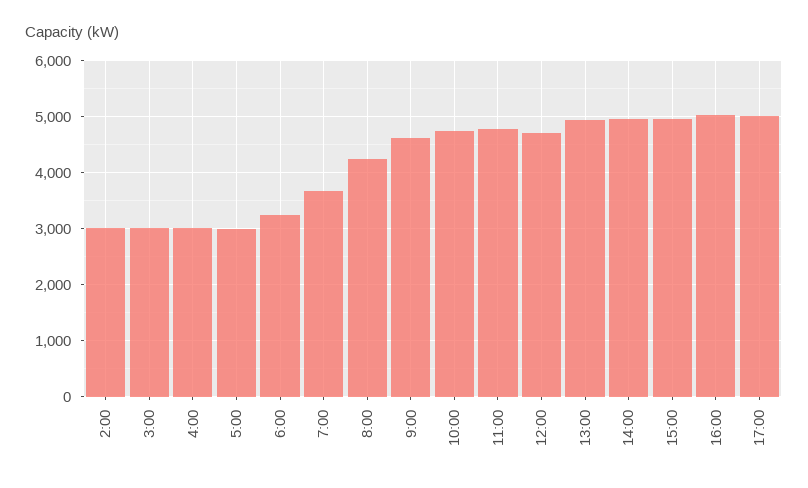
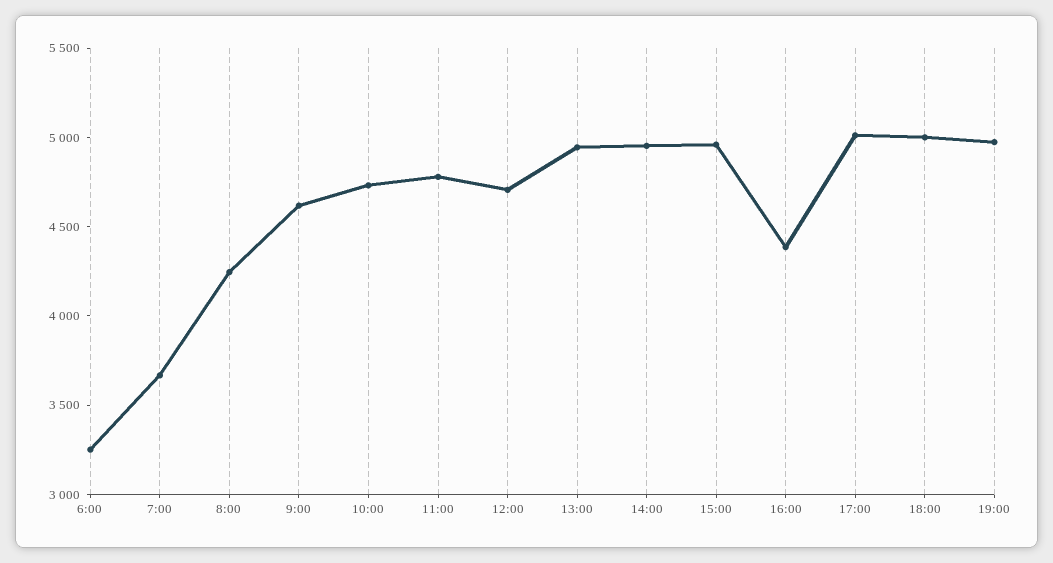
2:00: 3000 -> none
3:00: 3000 -> none
4:00: 3000 -> none
5:00: 3000 -> none
16:00: 5000 -> 4400
18:00: none -> 5000
19:00: none -> 5000

